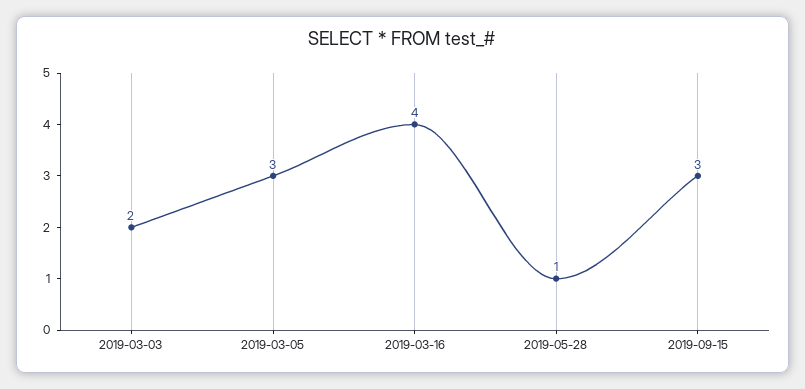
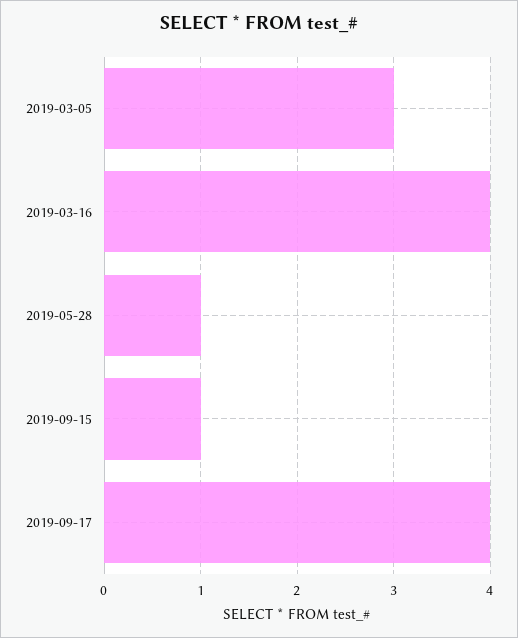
2019-03-03: 2 -> none
2019-09-15: 3 -> 1
2019-09-17: none -> 4

